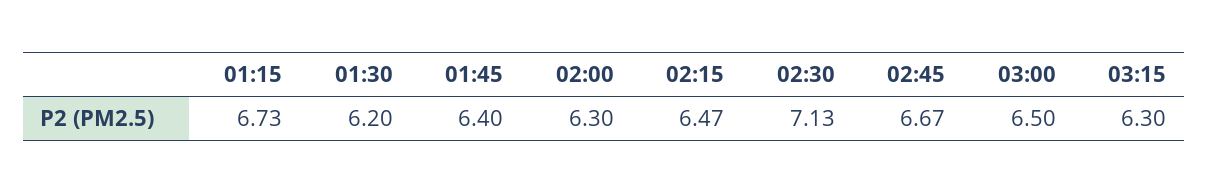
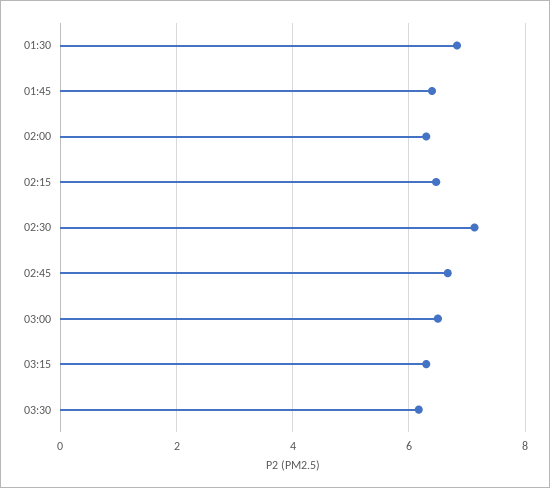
01:15: 6.73 -> none
01:30: 6.2 -> 6.8
03:30: none -> 6.2

